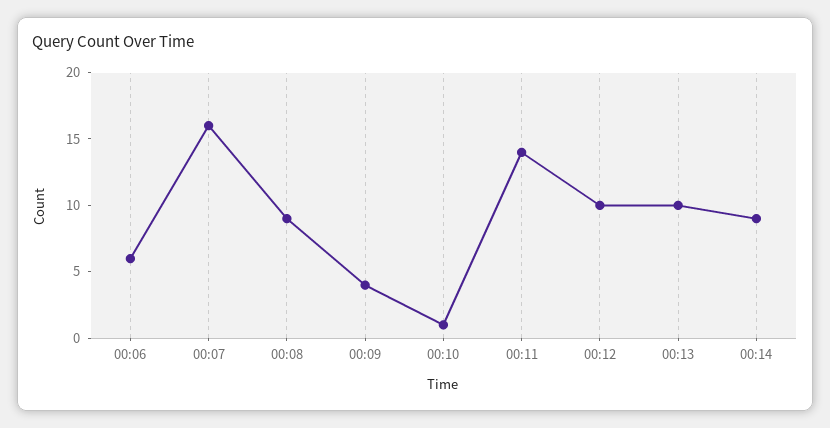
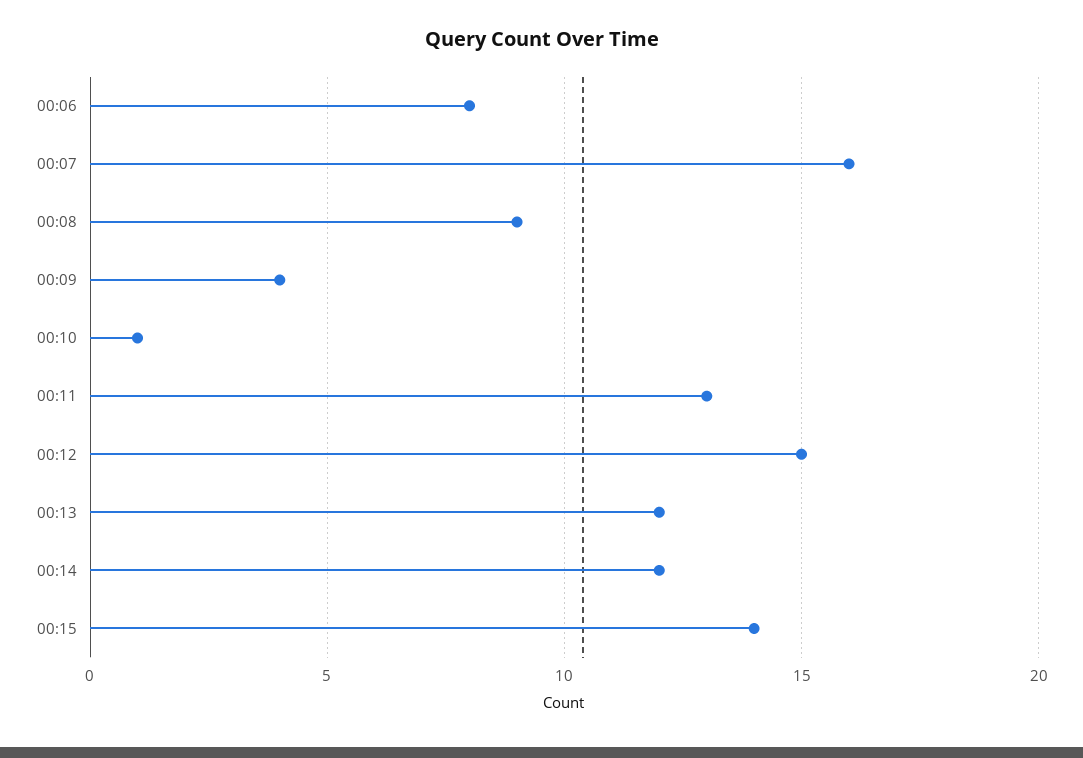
00:06: 6 -> 8
00:11: 14 -> 13
00:12: 10 -> 15
00:13: 10 -> 12
00:14: 9 -> 12
00:15: none -> 14

